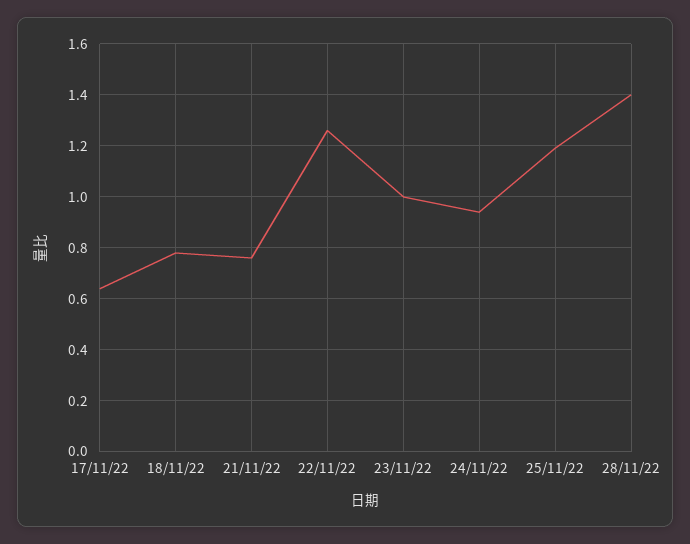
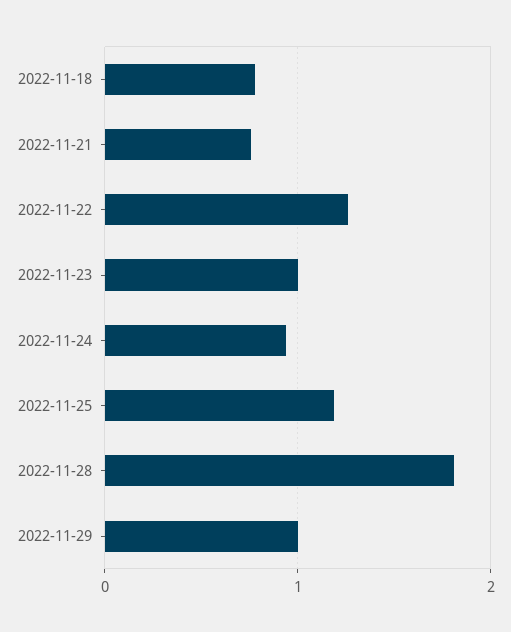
17/11/22: 0.65 -> none
28/11/22: 1.4 -> 1.8
2022-11-29: none -> 1

